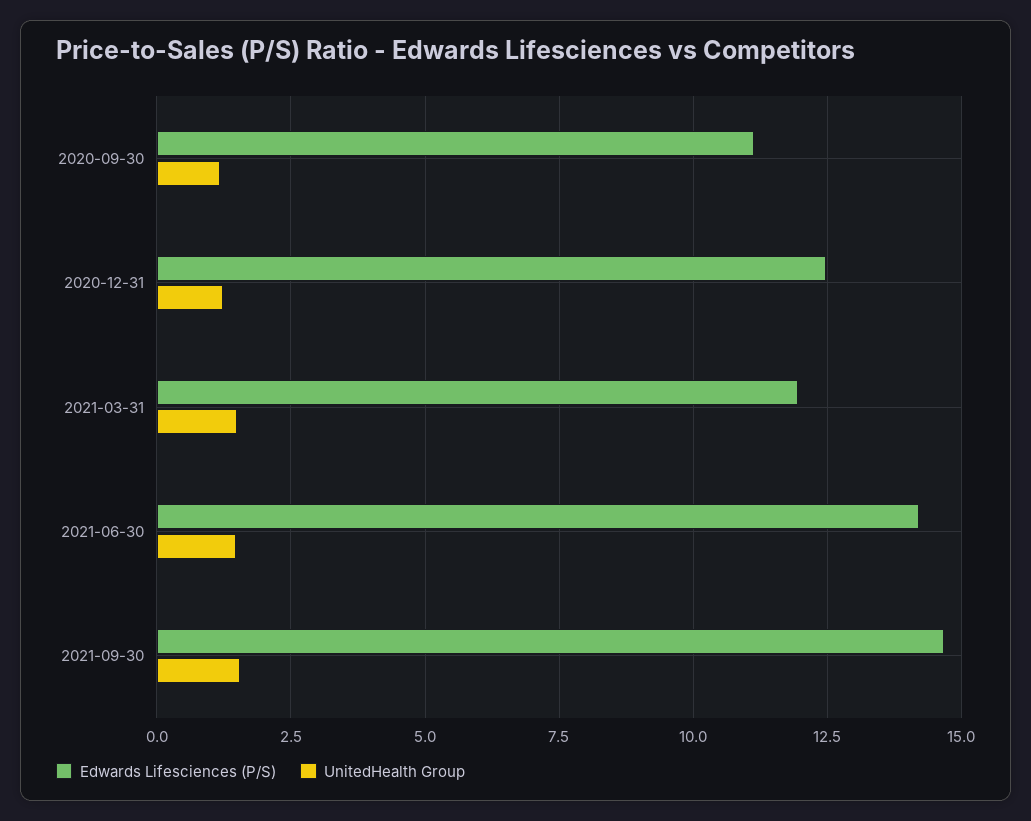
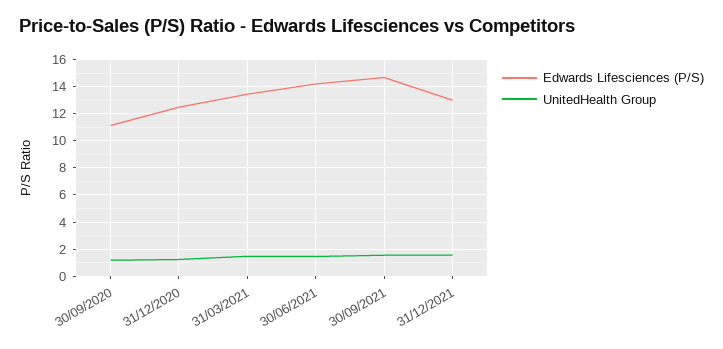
Edwards Lifesciences (P/S), 2021-03-31: 12 -> 13.5
Edwards Lifesciences (P/S), 31/12/2021: none -> 13
UnitedHealth Group, 31/12/2021: none -> 1.5

